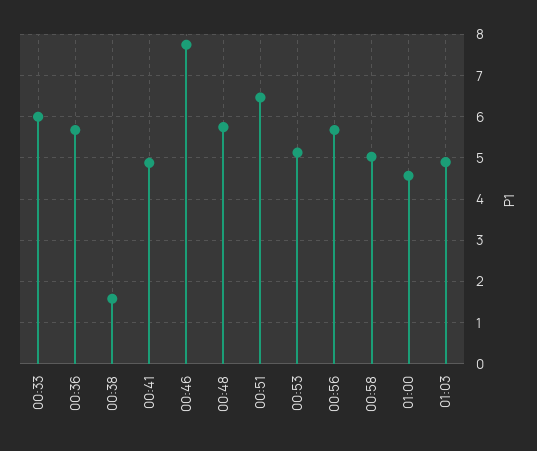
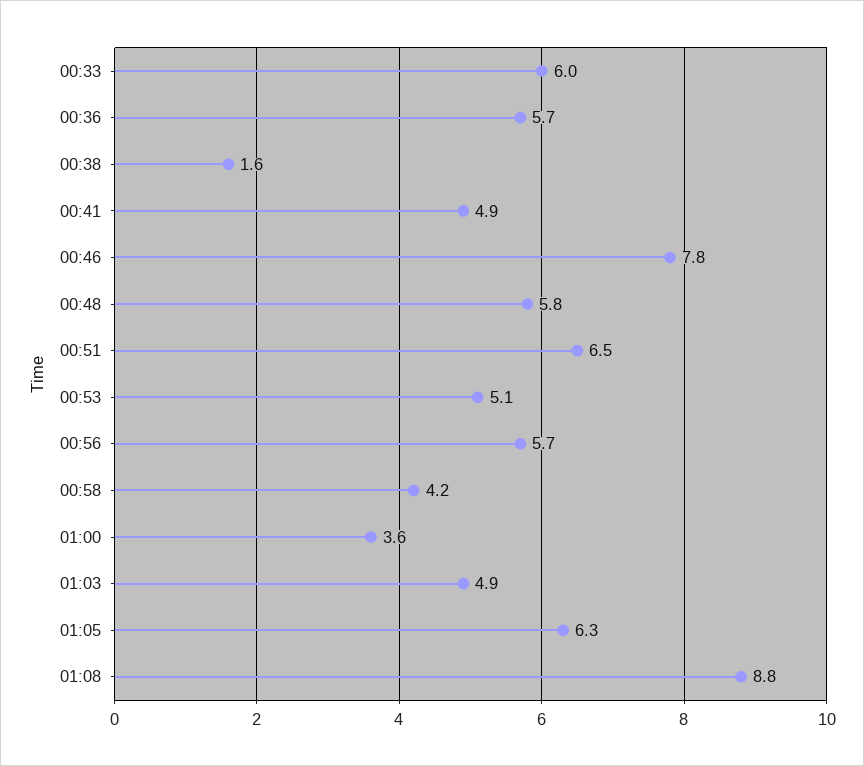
00:58: 5 -> 4.2
01:00: 4.6 -> 3.6
01:05: none -> 6.3
01:08: none -> 8.8

